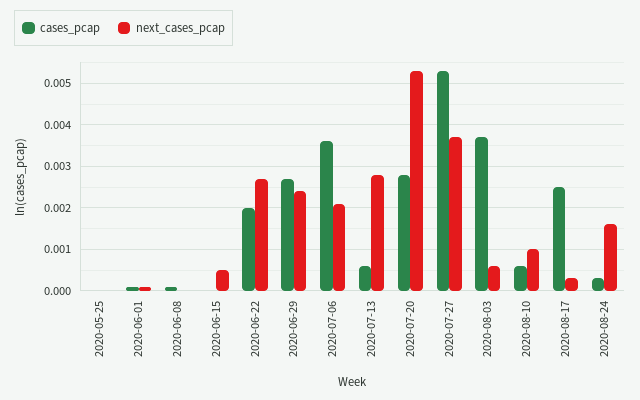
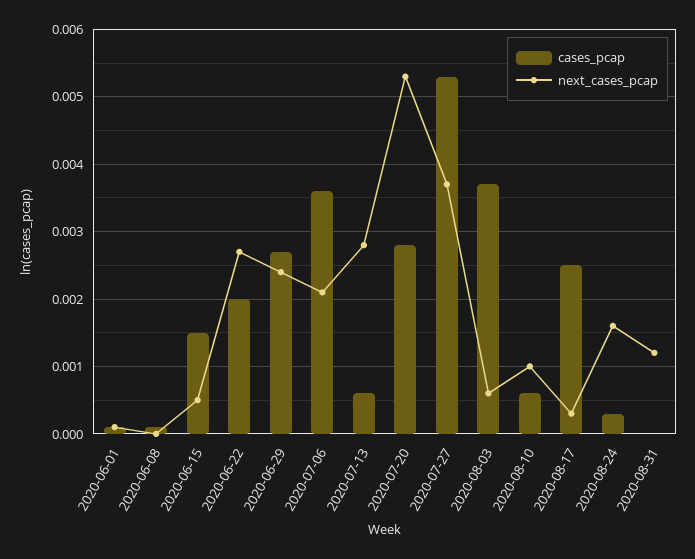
cases_pcap, 2020-05-25: 0 -> none
next_cases_pcap, 2020-05-25: 0 -> none
cases_pcap, 2020-06-15: 0 -> 0.0015
cases_pcap, 2020-08-31: none -> 0
next_cases_pcap, 2020-08-31: none -> 0.0012

